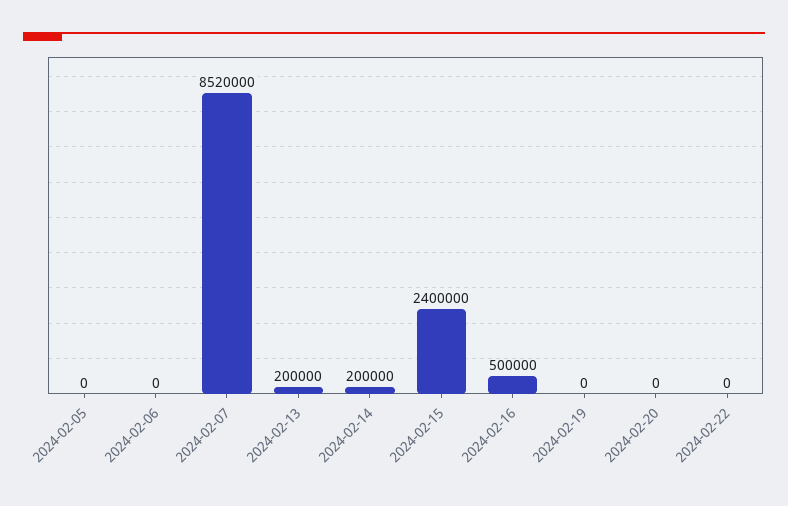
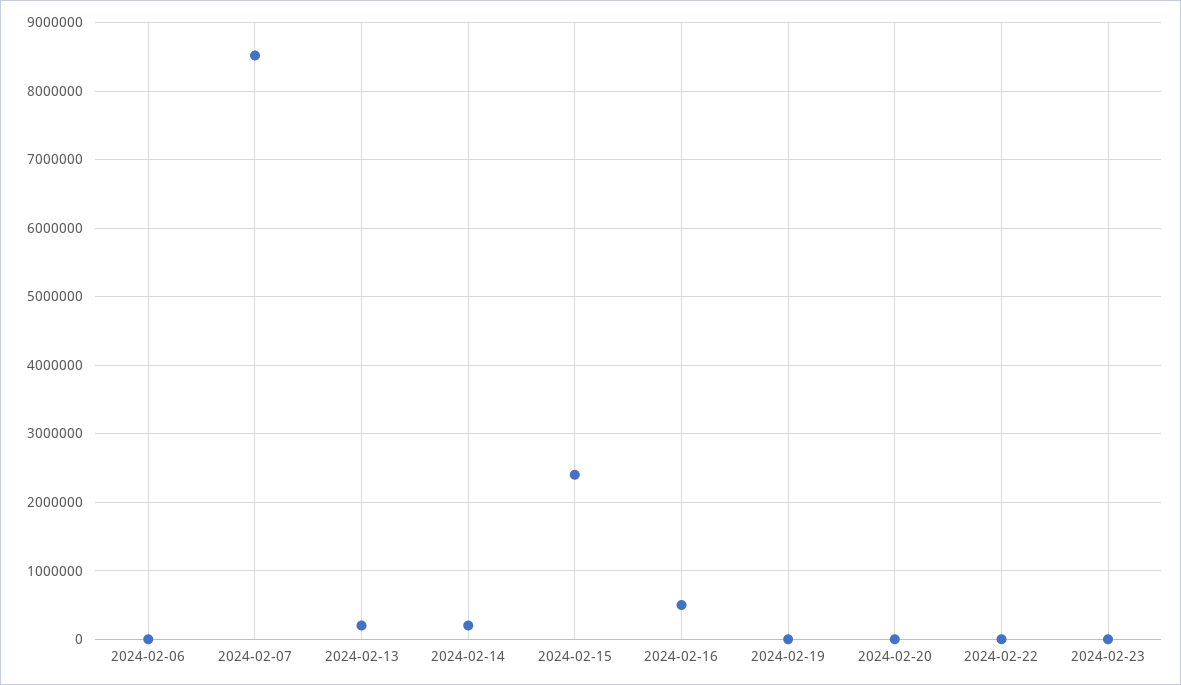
2024-02-05: 0 -> none
2024-02-23: none -> 0

